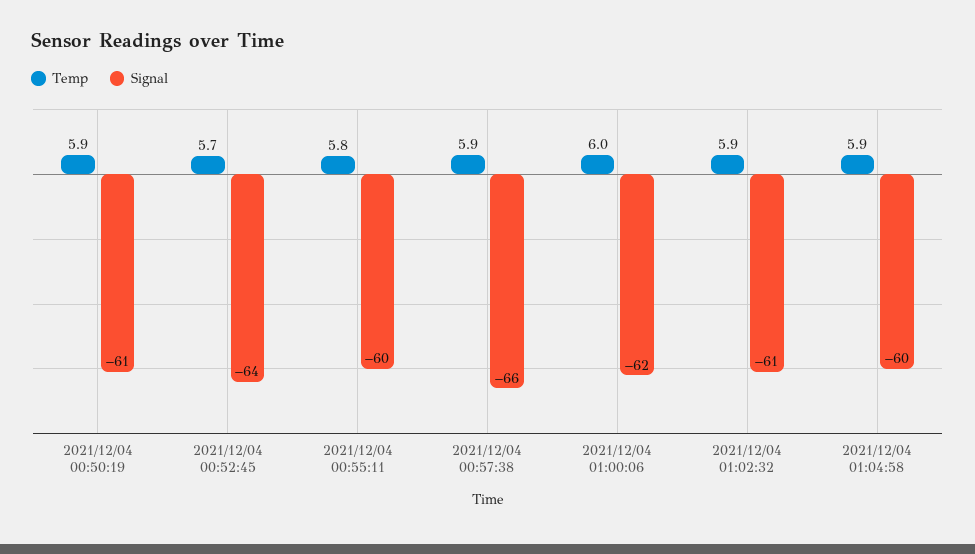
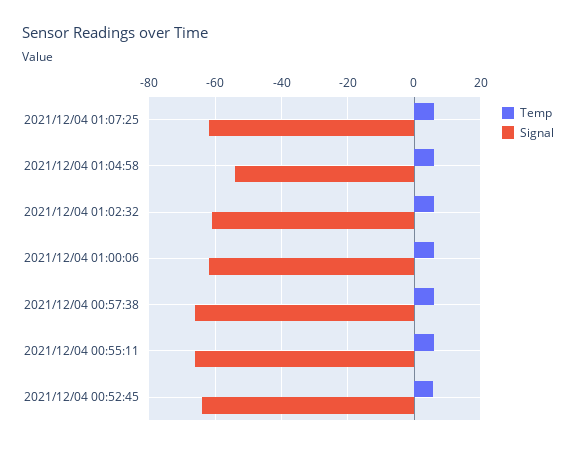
Temp, 2021/12/04 00:50:19: 5.9 -> none
Signal, 2021/12/04 00:50:19: -61 -> none
Signal, 2021/12/04 00:55:11: -60 -> -66
Signal, 2021/12/04 01:04:58: -60 -> -54
Temp, 2021/12/04 01:07:25: none -> 6
Signal, 2021/12/04 01:07:25: none -> -62

